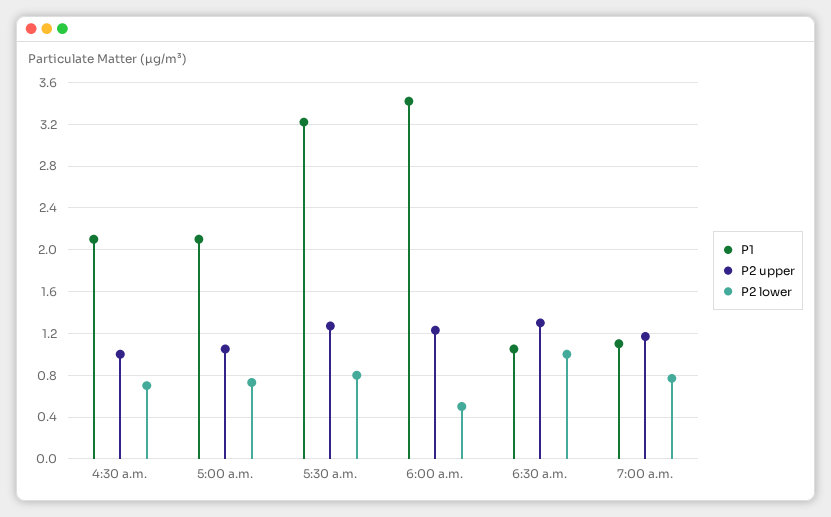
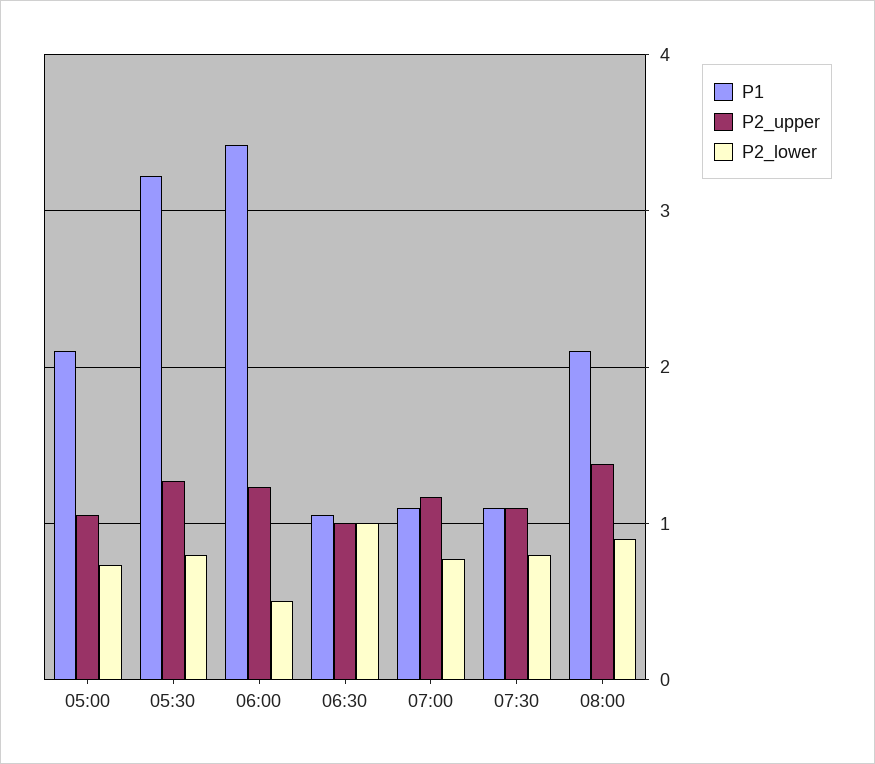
P1, 4:30 a.m.: 2.1 -> none
P2 upper, 4:30 a.m.: 1 -> none
P2 lower, 4:30 a.m.: 0.7 -> none
P2 upper, 6:30 a.m.: 1.3 -> 1
P1, 07:30: none -> 1.1
P2 upper, 07:30: none -> 1.1
P2 lower, 07:30: none -> 0.8
P1, 08:00: none -> 2.1
P2 upper, 08:00: none -> 1.4
P2 lower, 08:00: none -> 0.9

